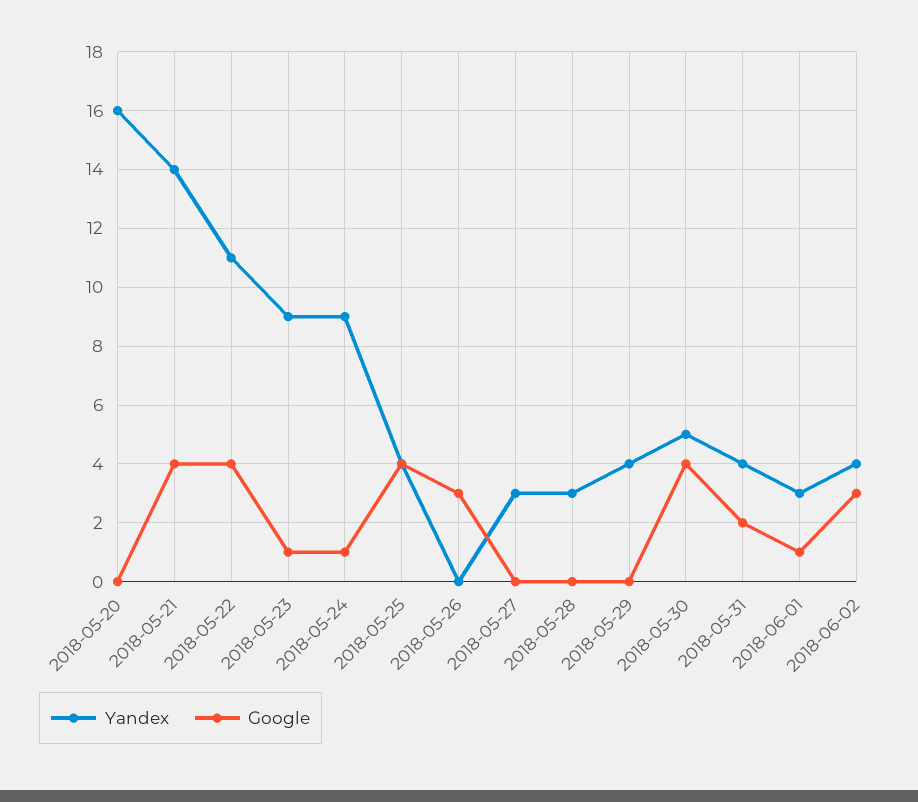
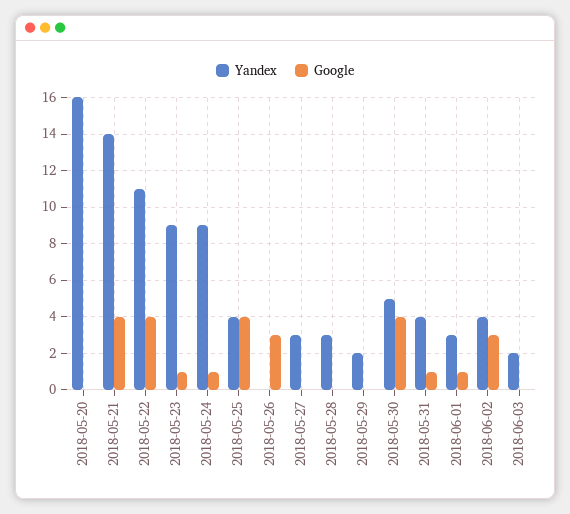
Yandex, 2018-05-29: 4 -> 2
Google, 2018-05-31: 2 -> 1
Yandex, 2018-06-03: none -> 2
Google, 2018-06-03: none -> 0

